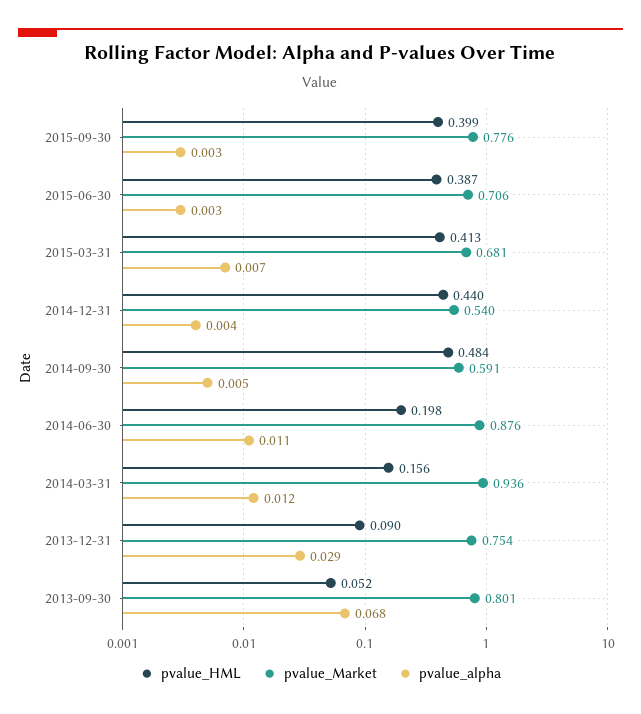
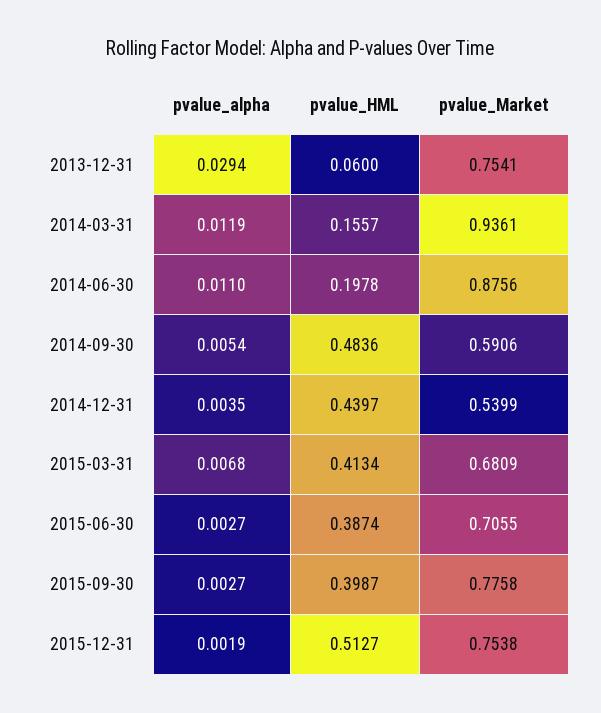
pvalue_HML, 2013-12-31: 0.09 -> 0.06
pvalue_HML, 2013-09-30: 0.052 -> none
pvalue_Market, 2013-09-30: 0.801 -> none
pvalue_alpha, 2013-09-30: 0.068 -> none
pvalue_alpha, 2015-12-31: none -> 0.0019
pvalue_HML, 2015-12-31: none -> 0.5127
pvalue_Market, 2015-12-31: none -> 0.7538

